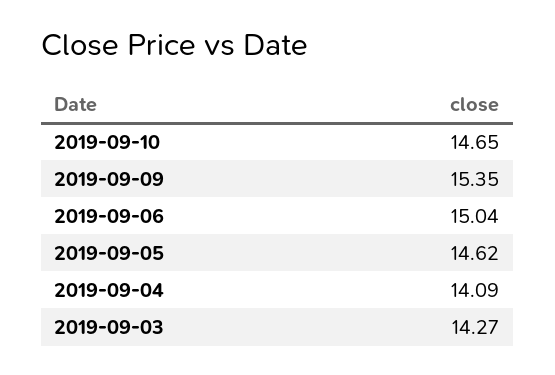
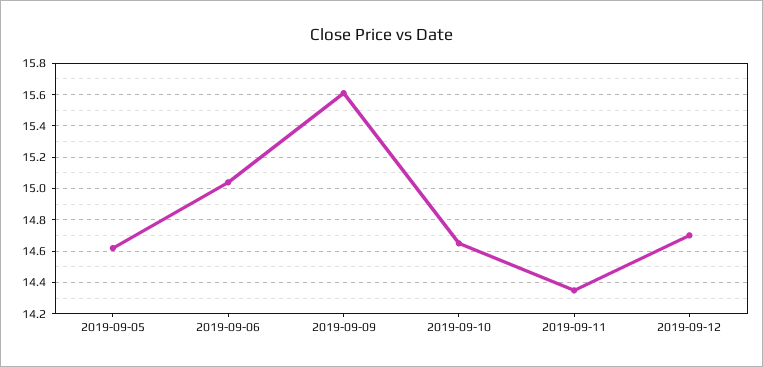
2019-09-09: 15.35 -> 15.6
2019-09-04: 14.09 -> none
2019-09-03: 14.27 -> none
2019-09-11: none -> 14.35
2019-09-12: none -> 14.7

